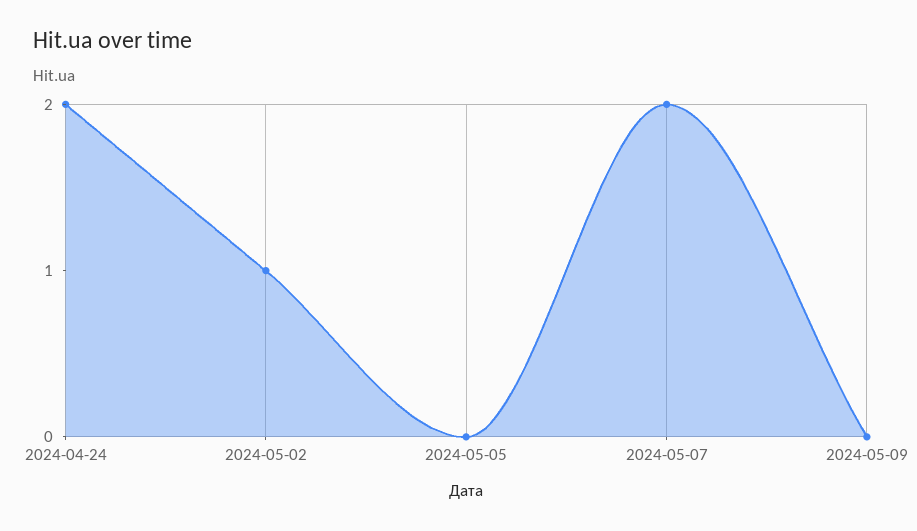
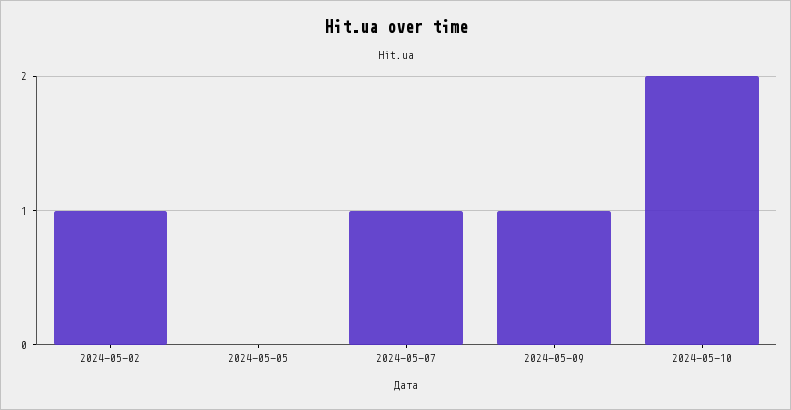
2024-04-24: 2 -> none
2024-05-07: 2 -> 1
2024-05-09: 0 -> 1
2024-05-10: none -> 2

